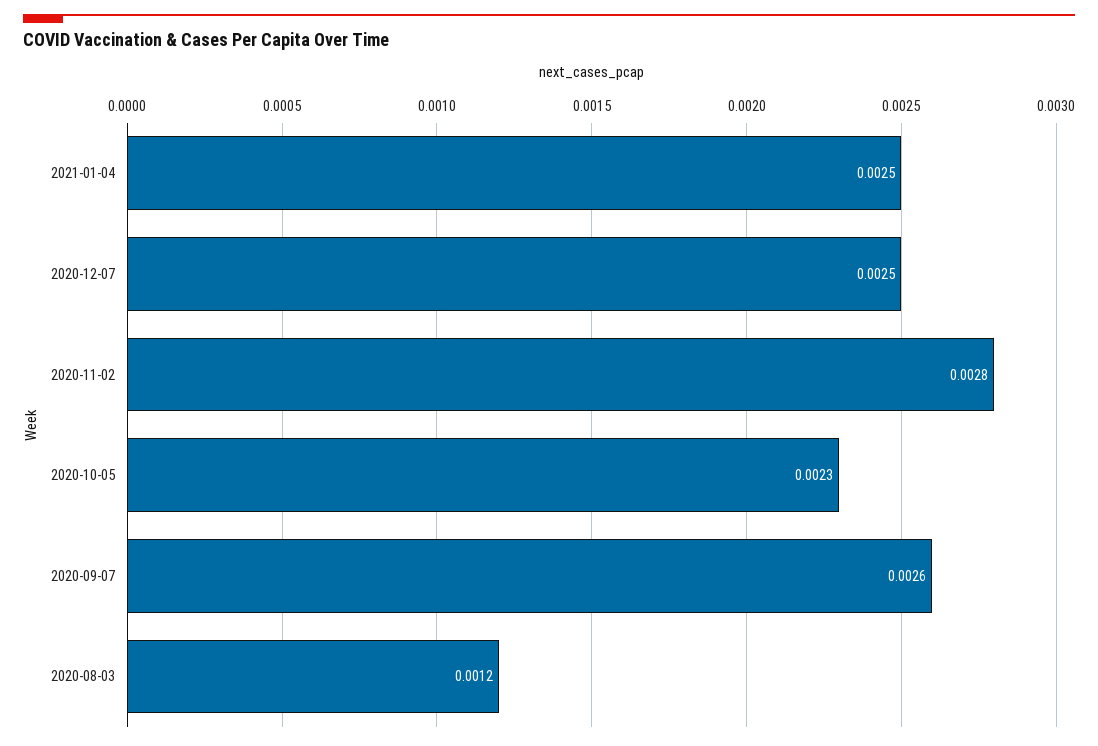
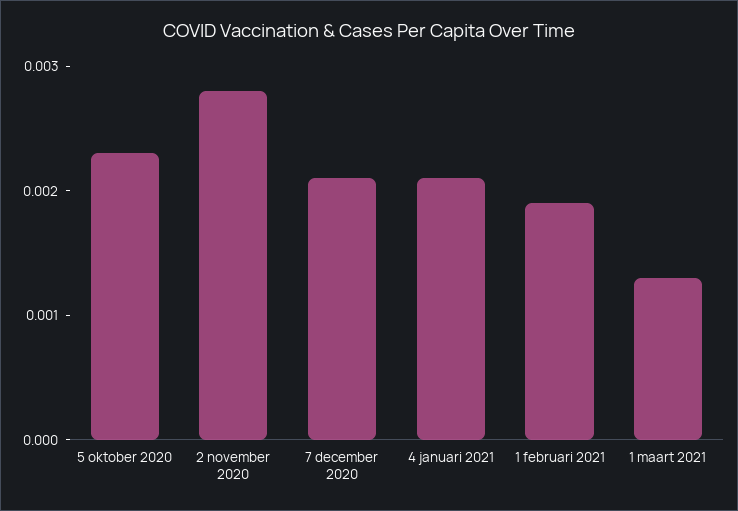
2021-01-04: 0.0025 -> 0.0021
2020-12-07: 0.0025 -> 0.0021
2020-09-07: 0.0026 -> none
2020-08-03: 0.0012 -> none
1 februari 2021: none -> 0.0019
1 maart 2021: none -> 0.0013

